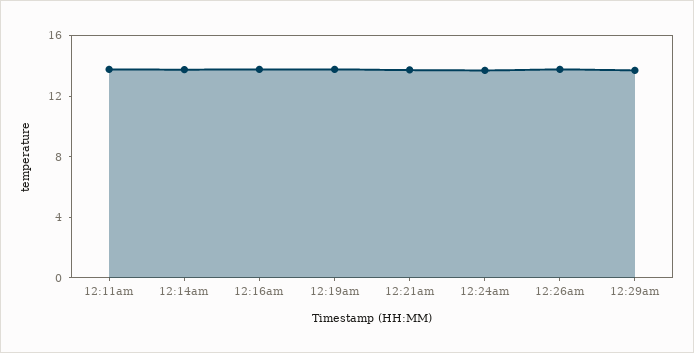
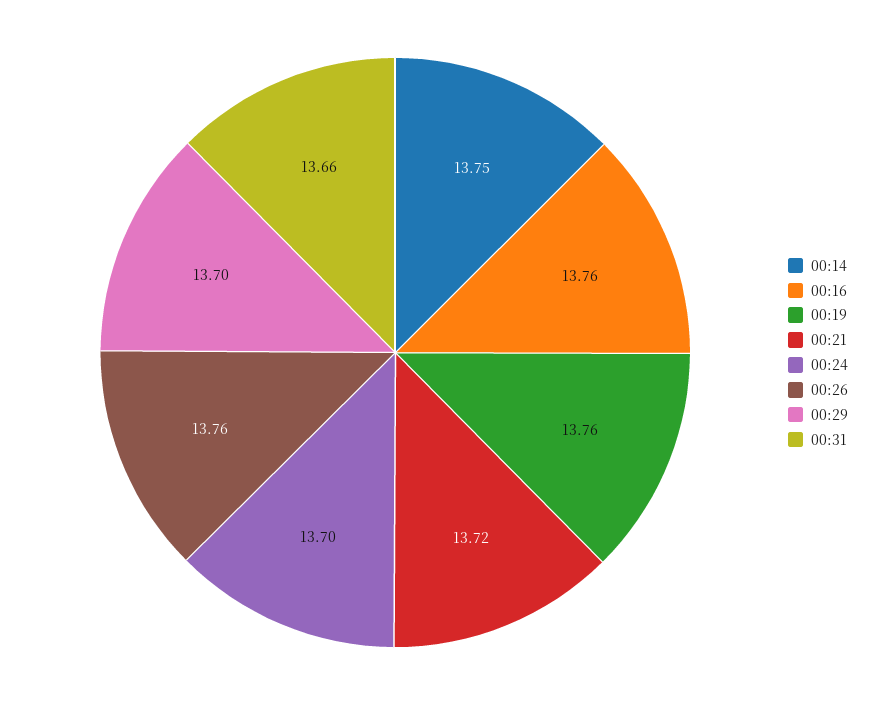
12:11am: 14 -> none
00:31: none -> 13.66

